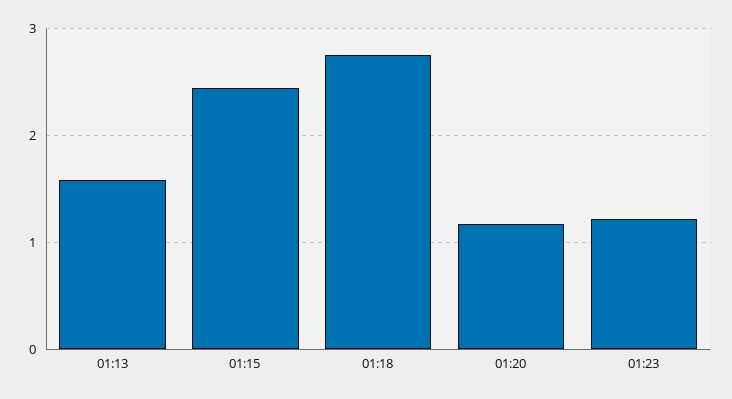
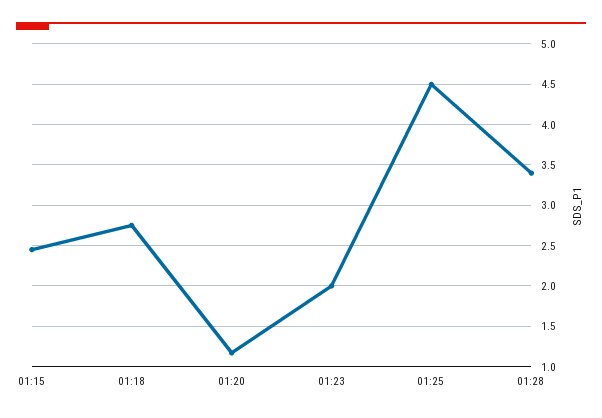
01:13: 1.6 -> none
01:23: 1.2 -> 2
01:25: none -> 4.5
01:28: none -> 3.4

